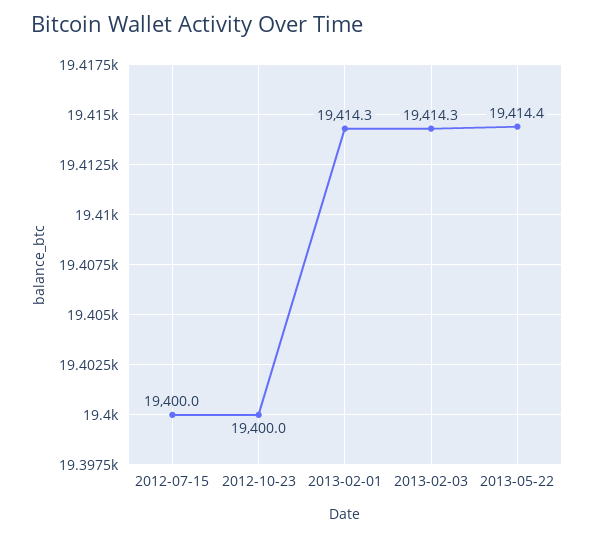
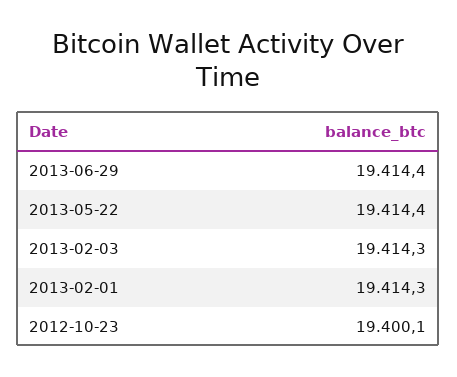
2012-07-15: 19400 -> none
2012-10-23: 19400 -> 19400.1
2013-06-29: none -> 19414.4

